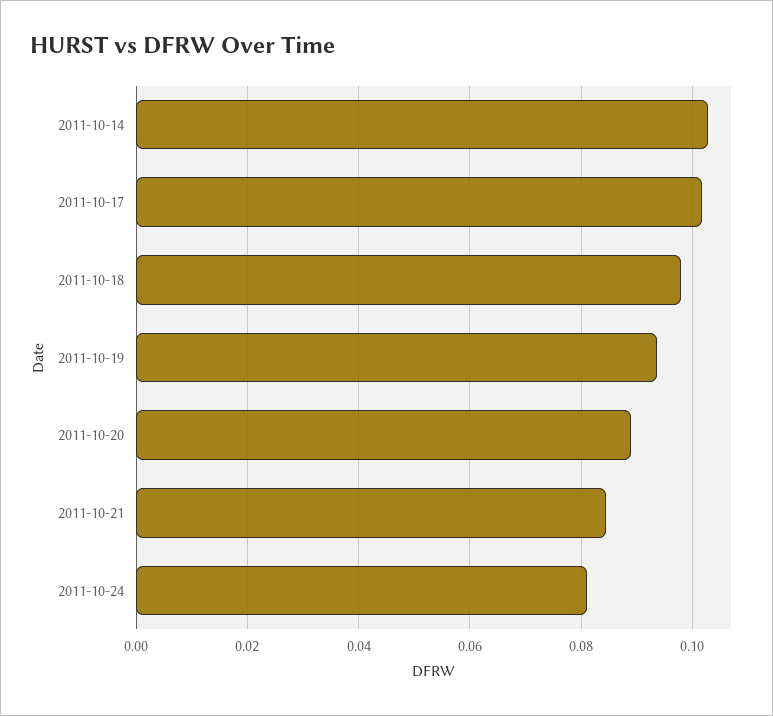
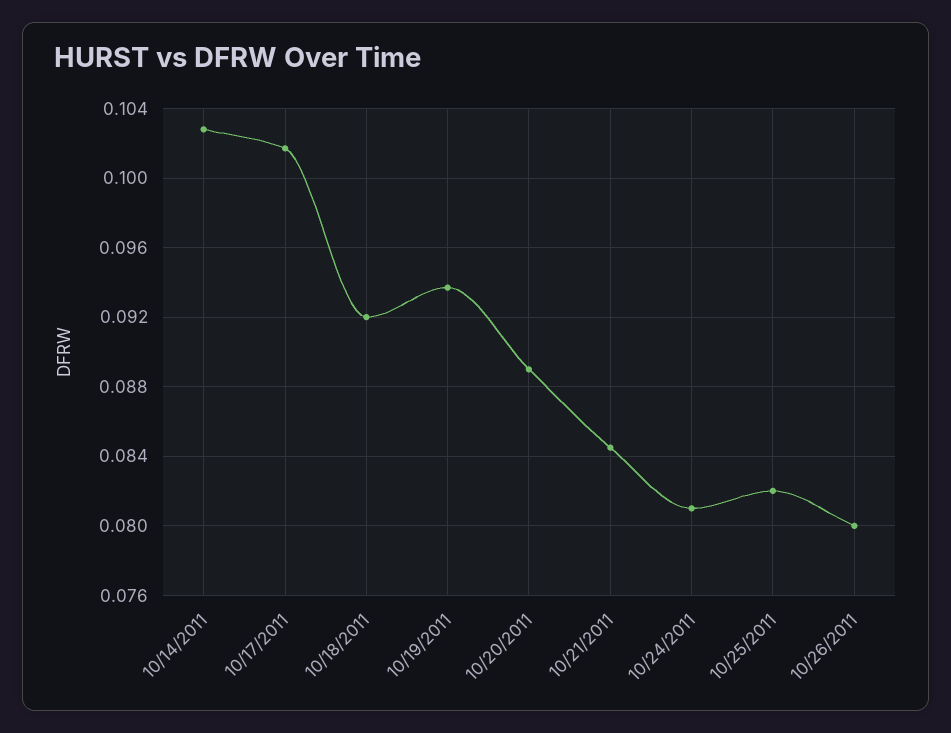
2011-10-18: 0.098 -> 0.092
10/25/2011: none -> 0.082
10/26/2011: none -> 0.08

